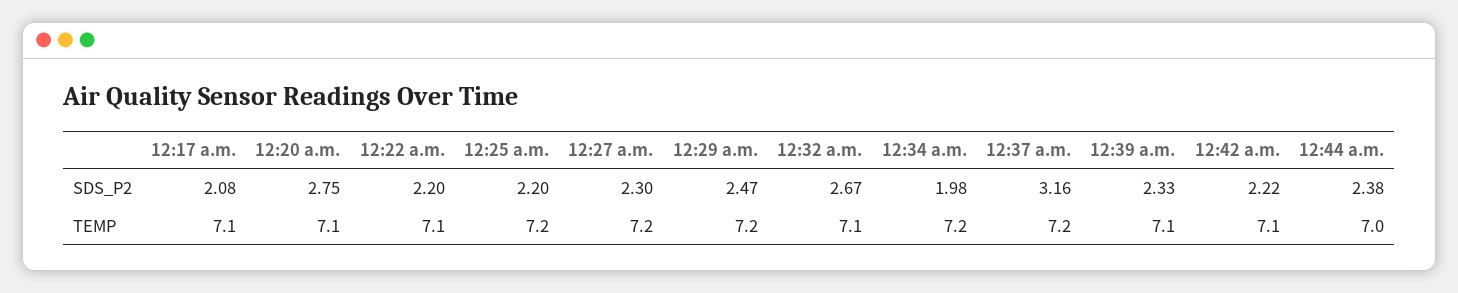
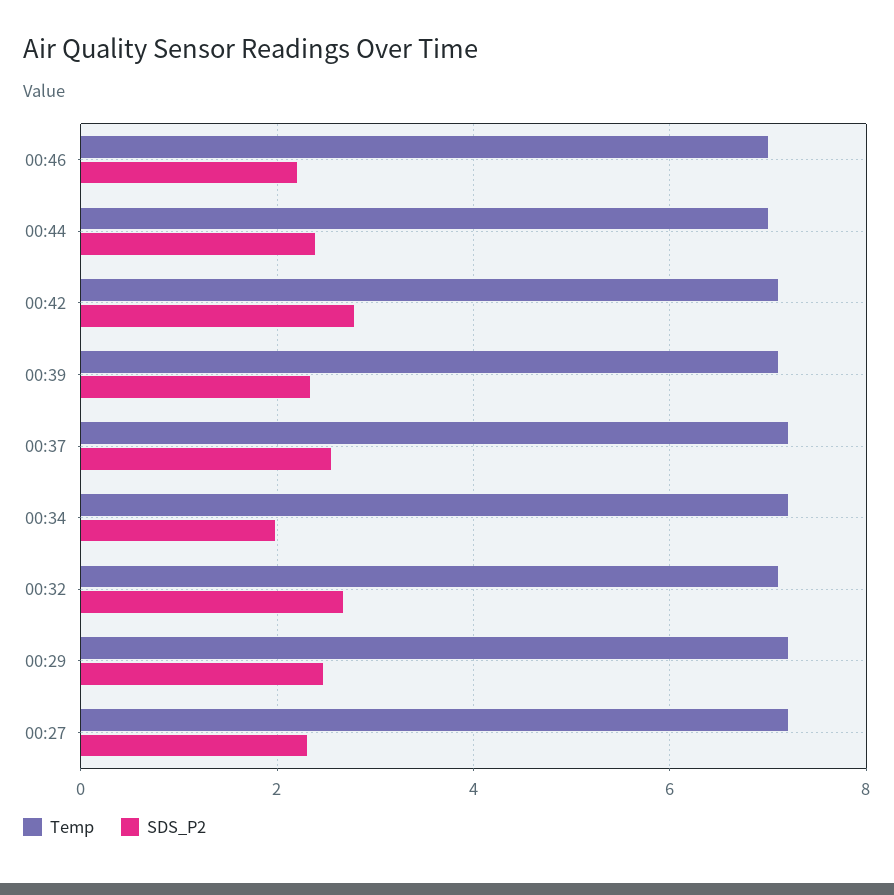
SDS_P2, 12:17 a.m.: 2.08 -> none
SDS_P2, 12:20 a.m.: 2.75 -> none
SDS_P2, 12:22 a.m.: 2.2 -> none
SDS_P2, 12:25 a.m.: 2.2 -> none
SDS_P2, 12:37 a.m.: 3.16 -> 2.6
SDS_P2, 12:42 a.m.: 2.22 -> 2.8
TEMP, 12:17 a.m.: 7.1 -> none
TEMP, 12:20 a.m.: 7.1 -> none
TEMP, 12:22 a.m.: 7.1 -> none
TEMP, 12:25 a.m.: 7.2 -> none
TEMP, 00:46: none -> 7
SDS_P2, 00:46: none -> 2.2

